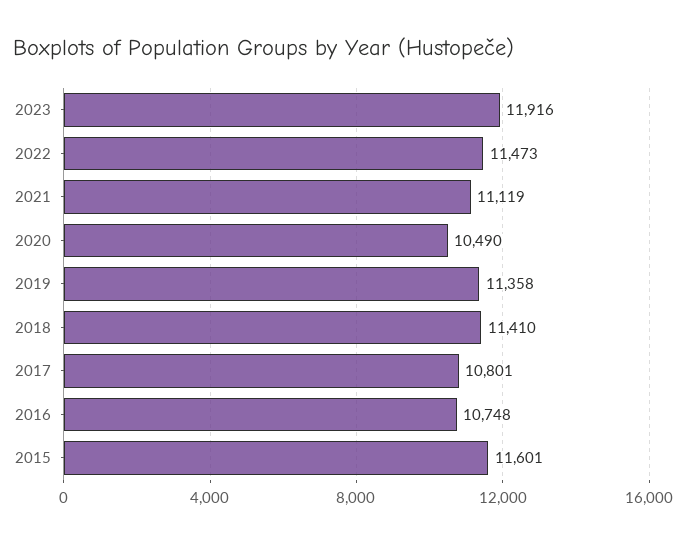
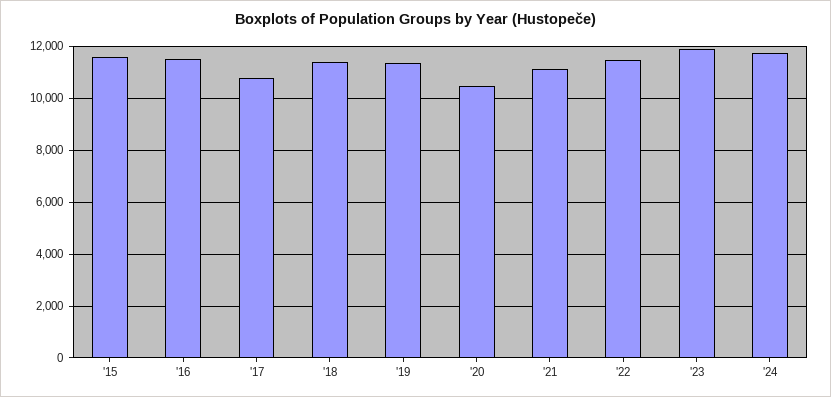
2016: 10748 -> 11500
'24: none -> 11750

